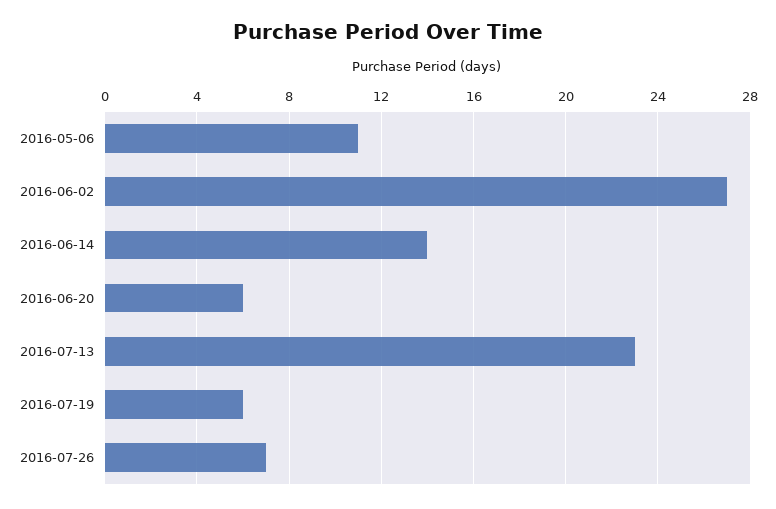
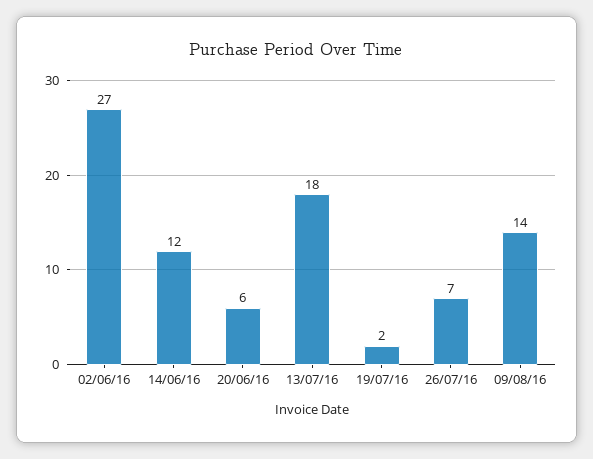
2016-05-06: 11 -> none
2016-06-14: 14 -> 12
2016-07-13: 23 -> 18
2016-07-19: 6 -> 2
09/08/16: none -> 14

